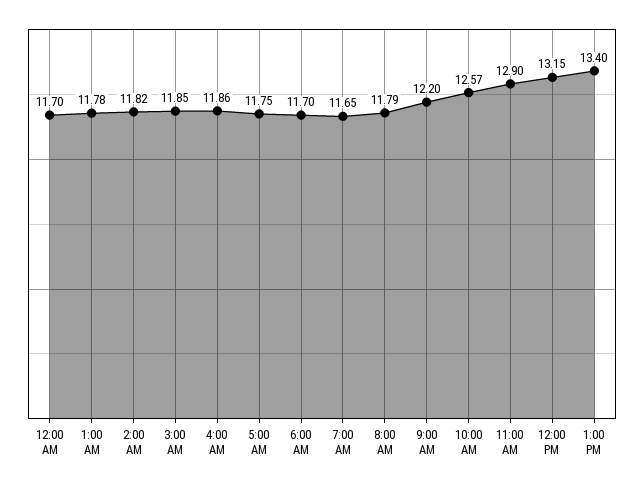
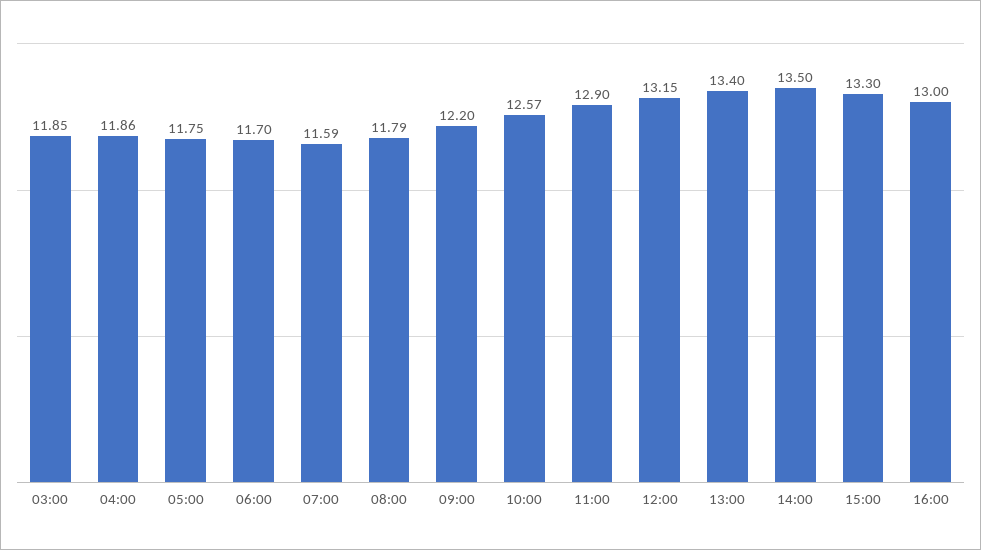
12:00 AM: 11.7 -> none
1:00 AM: 11.78 -> none
2:00 AM: 11.82 -> none
7:00 AM: 11.65 -> 11.59
14:00: none -> 13.5
15:00: none -> 13.3
16:00: none -> 13

